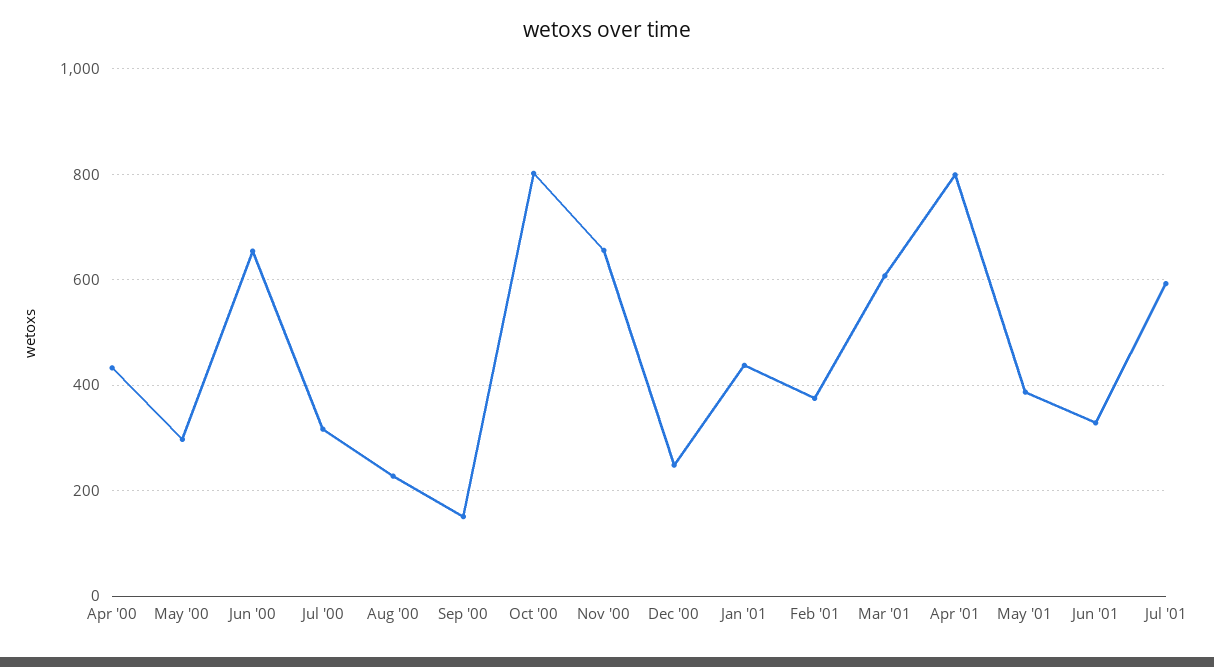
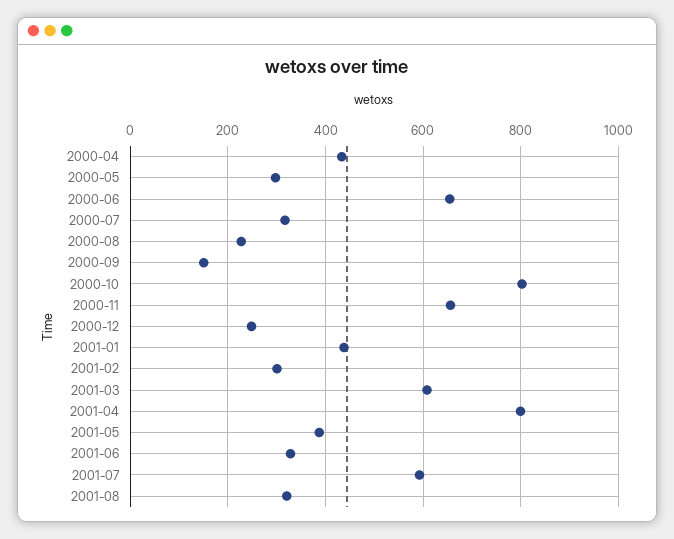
Feb '01: 380 -> 300
2001-08: none -> 320

